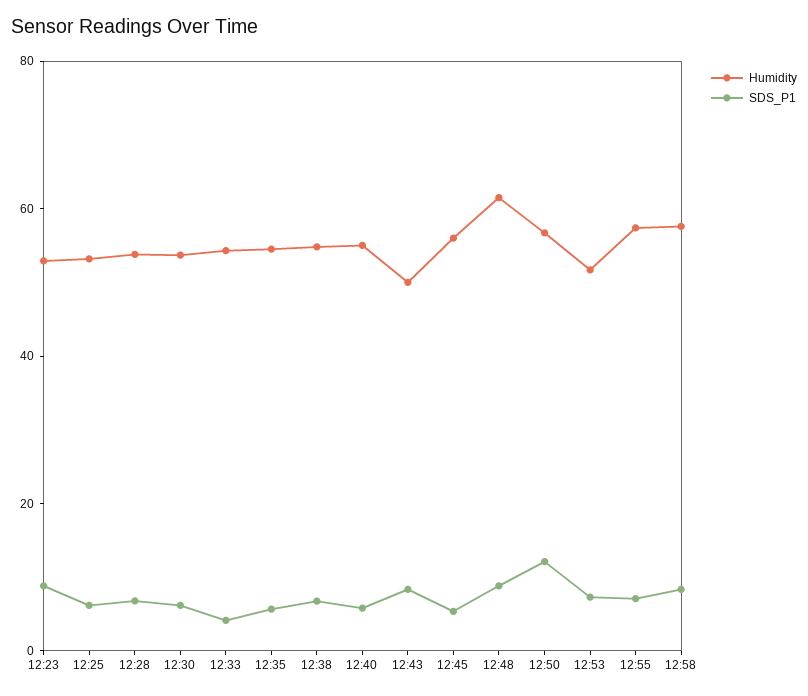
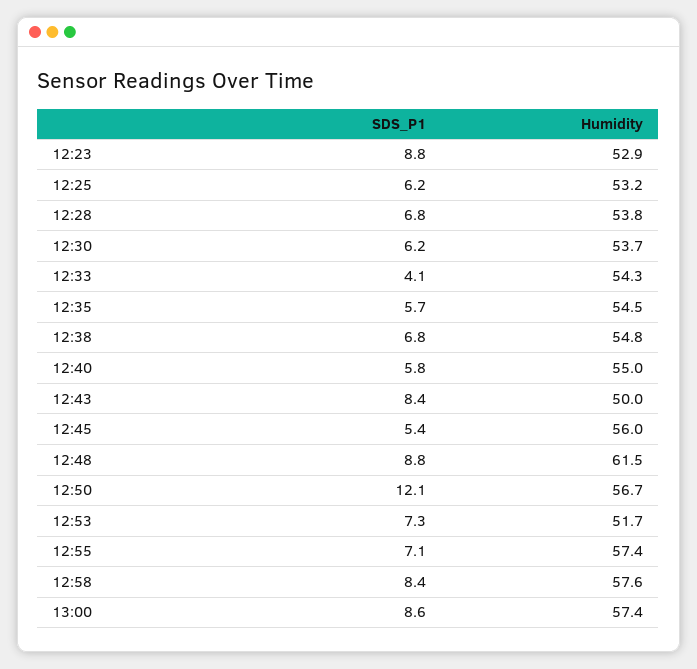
SDS_P1, 13:00: none -> 8.6
Humidity, 13:00: none -> 57.4

